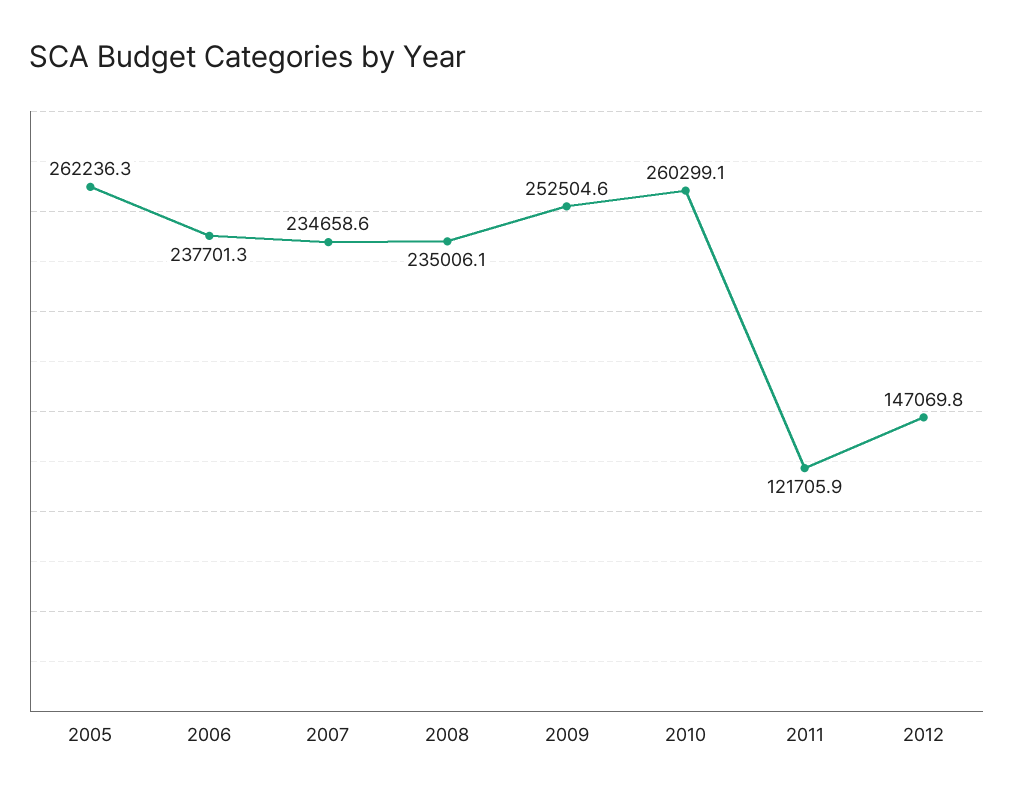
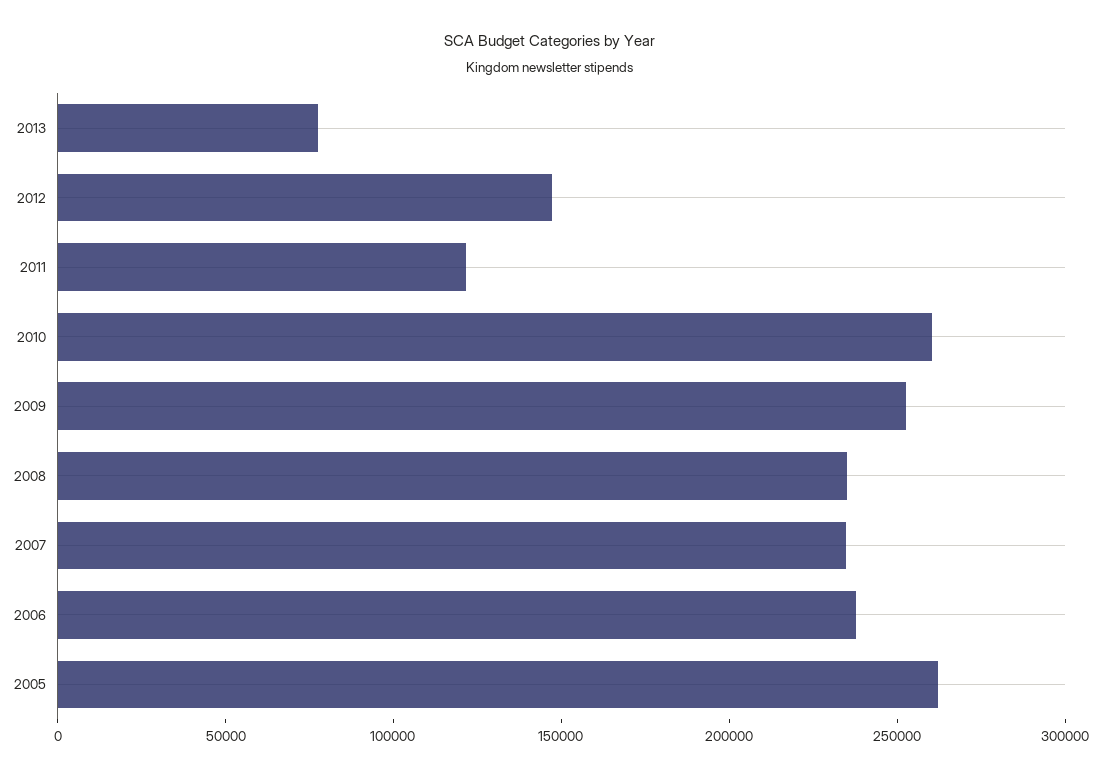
2013: none -> 80000

